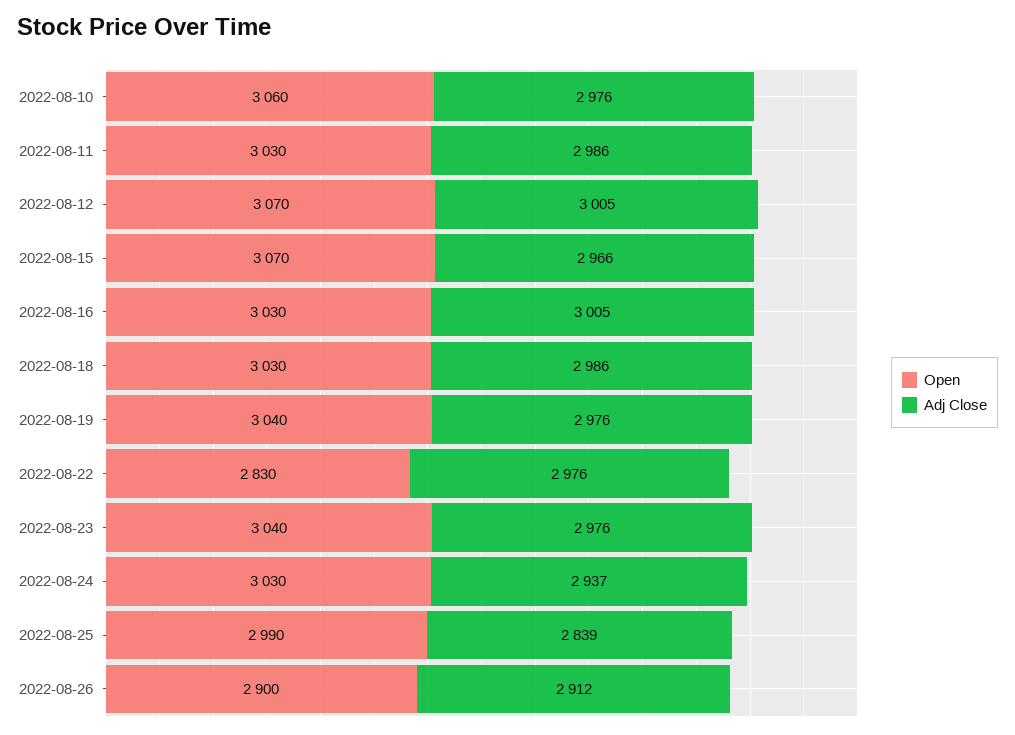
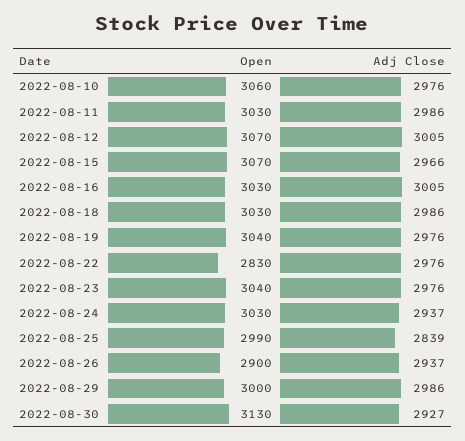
Adj Close, 2022-08-26: 2912 -> 2937
Open, 2022-08-29: none -> 3000
Adj Close, 2022-08-29: none -> 2986
Open, 2022-08-30: none -> 3130
Adj Close, 2022-08-30: none -> 2927

